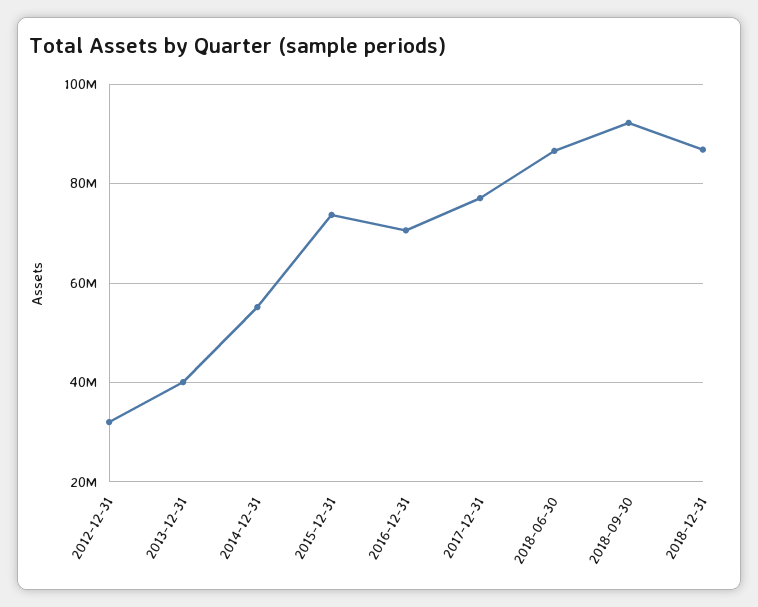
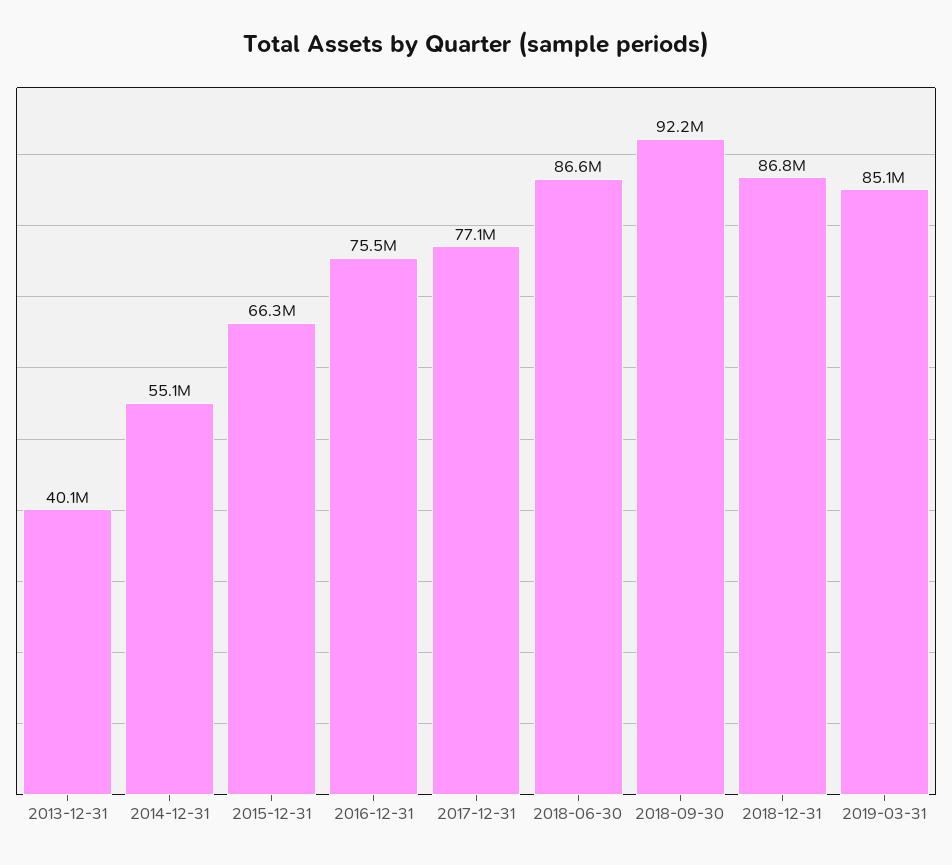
2012-12-31: 32000000 -> none
2015-12-31: 74000000 -> 66300000
2016-12-31: 70000000 -> 75500000
2019-03-31: none -> 85100000

